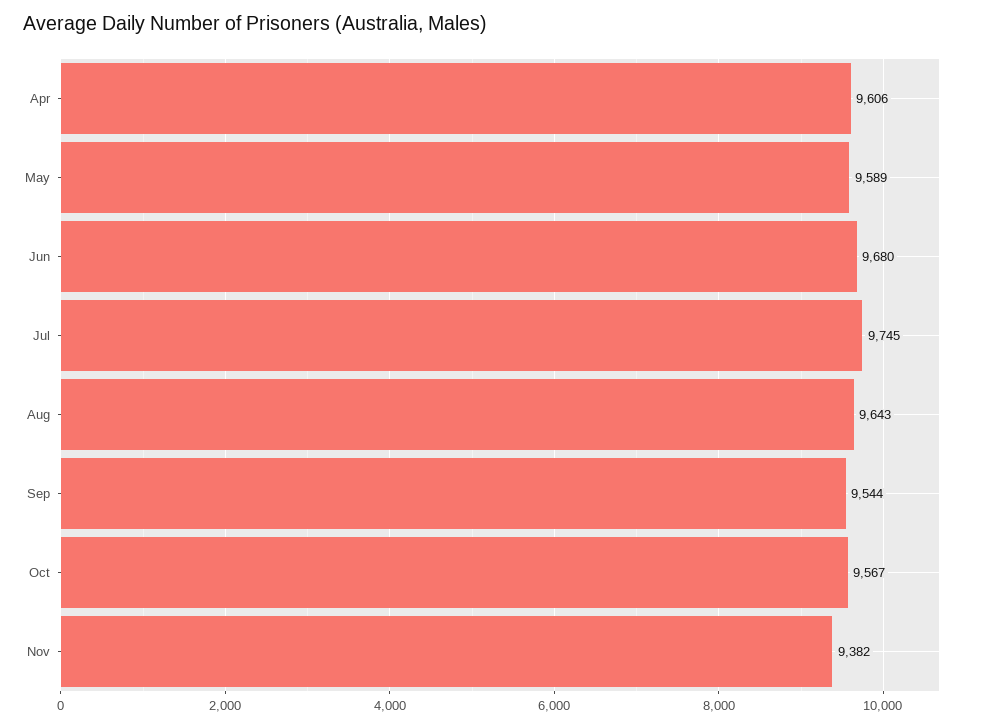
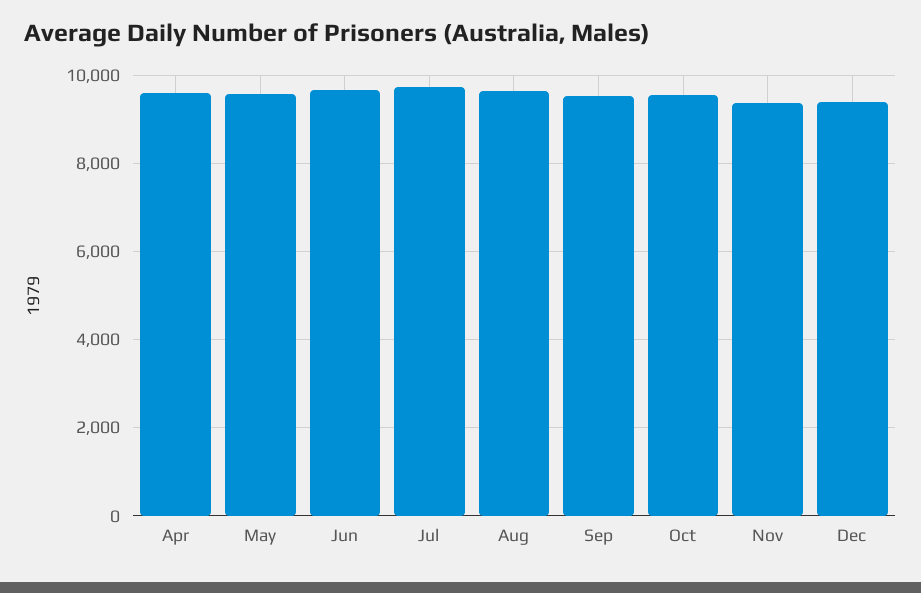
Dec: none -> 9400

